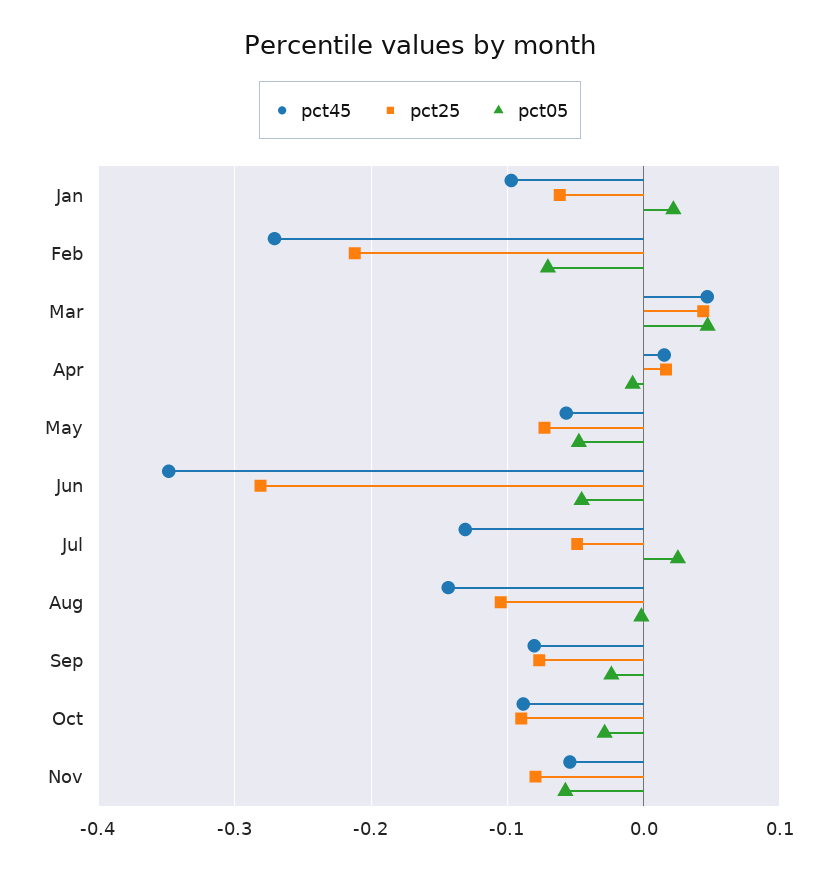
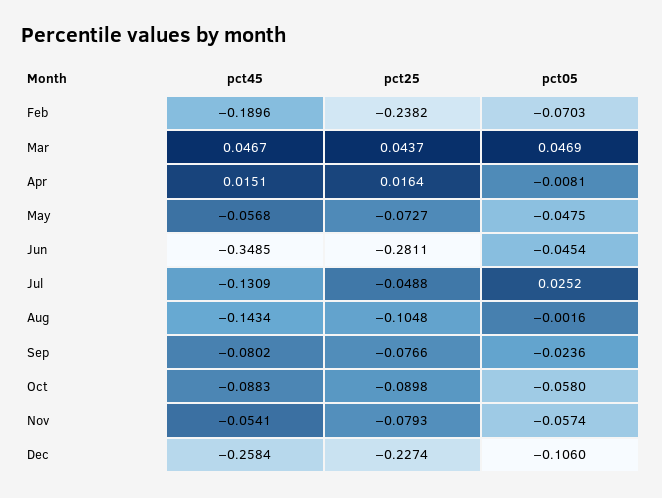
pct45, Jan: -0.1 -> none
pct25, Jan: -0.06 -> none
pct05, Jan: 0.02 -> none
pct45, Feb: -0.27 -> -0.1896
pct25, Feb: -0.21 -> -0.2382
pct05, Oct: -0.03 -> -0.058
pct45, Dec: none -> -0.2584
pct25, Dec: none -> -0.2274
pct05, Dec: none -> -0.106

